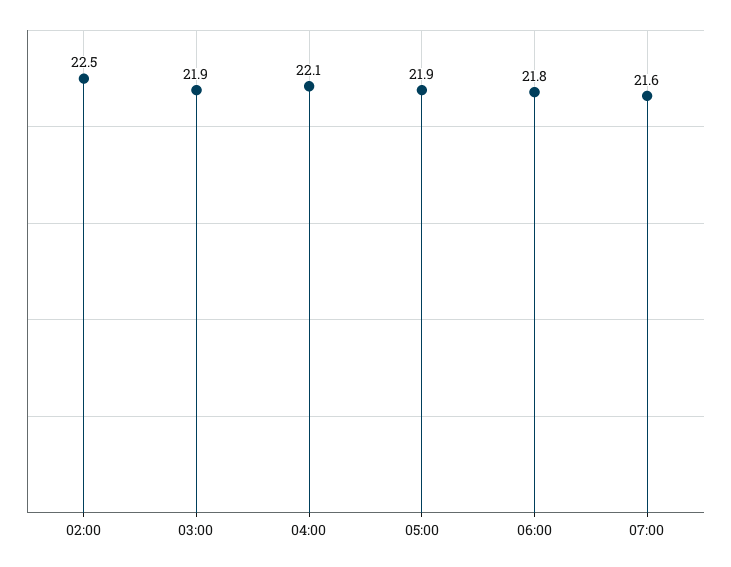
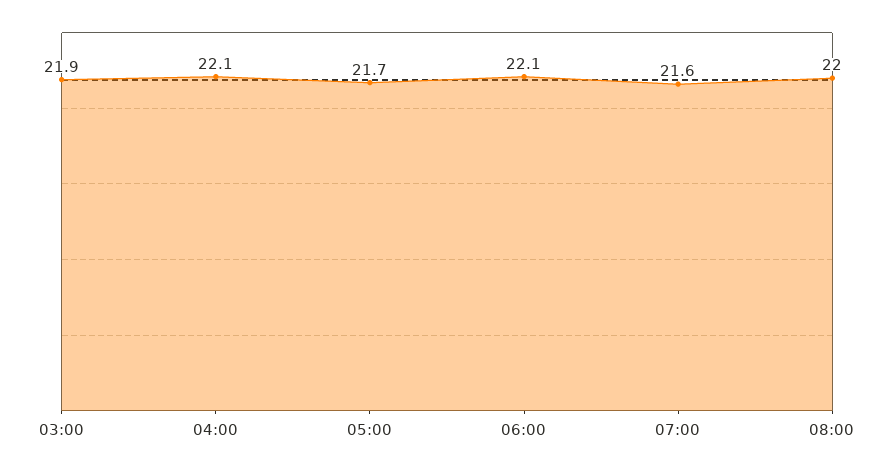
02:00: 22.5 -> none
05:00: 21.9 -> 21.7
06:00: 21.8 -> 22.1
08:00: none -> 22

